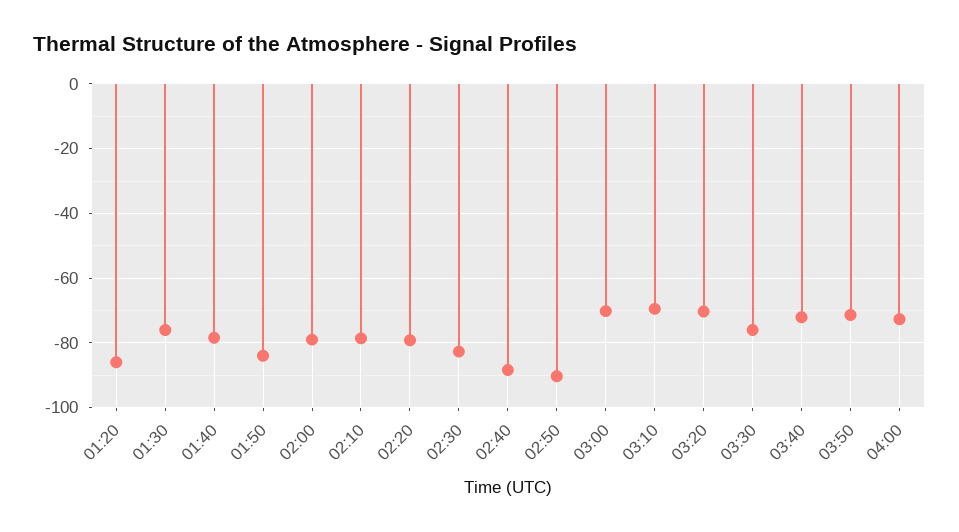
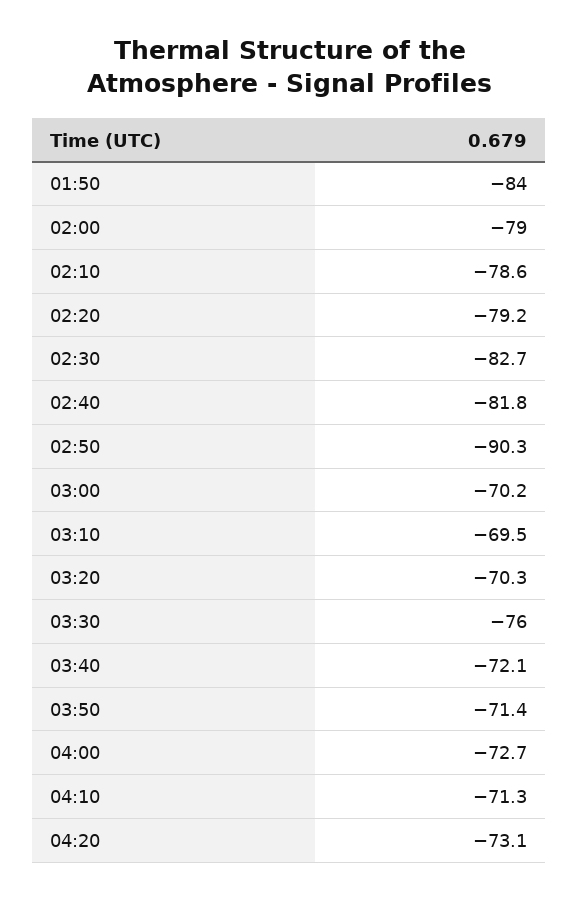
01:20: -86 -> none
01:30: -76 -> none
01:40: -78 -> none
02:40: -88 -> -81.8
04:10: none -> -71.3
04:20: none -> -73.1

